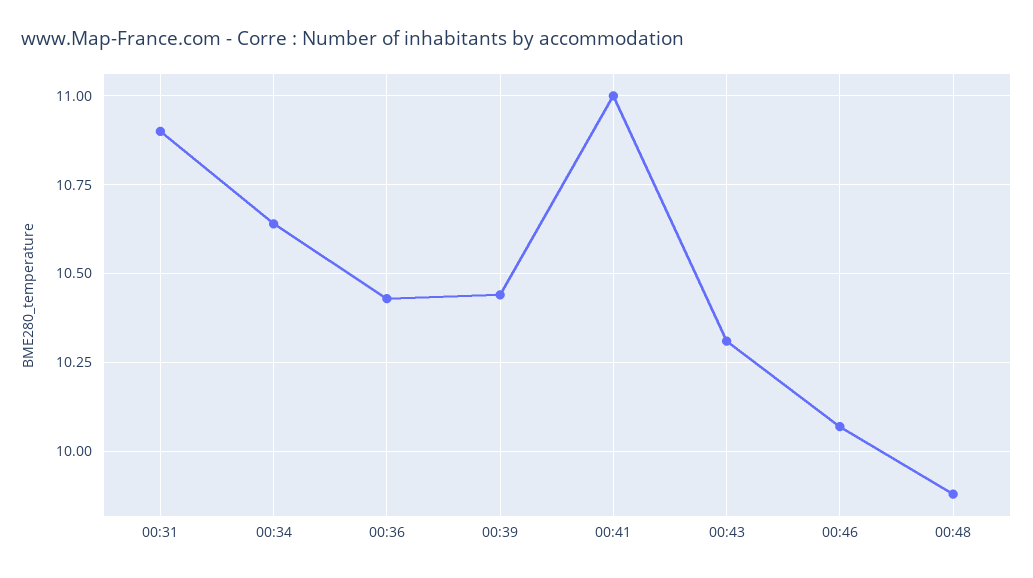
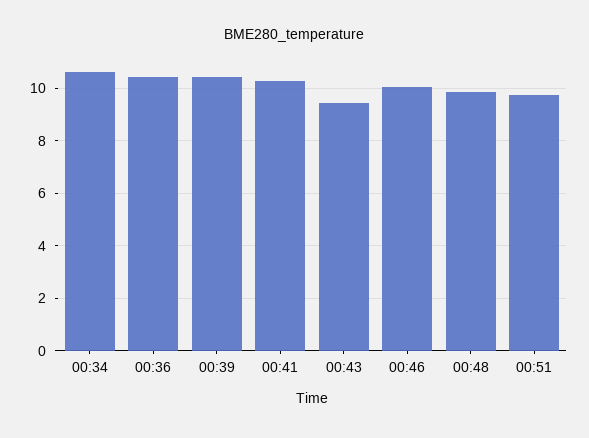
00:31: 10.9 -> none
00:41: 11 -> 10.25
00:43: 10.3 -> 9.5
00:51: none -> 9.75

